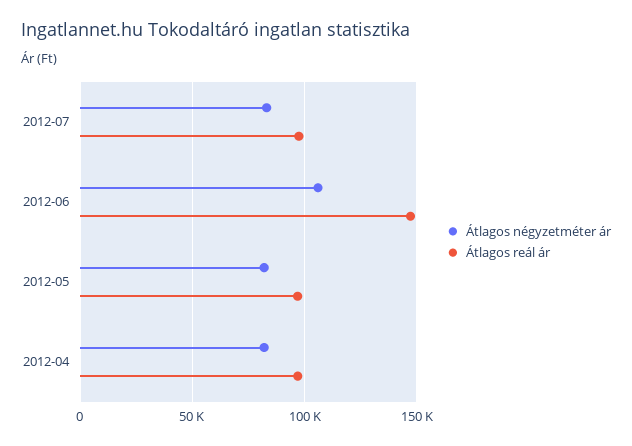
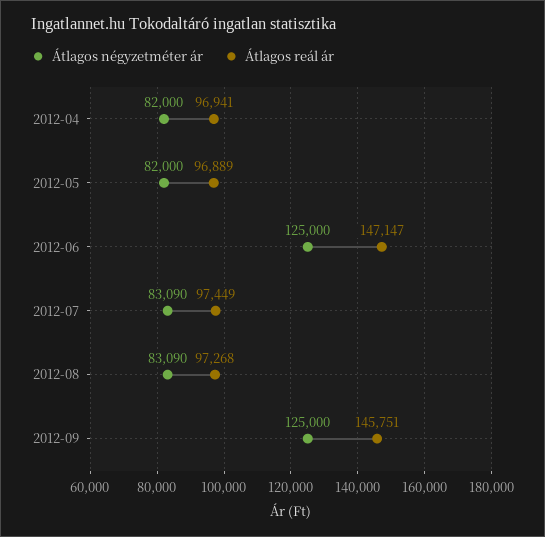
Átlagos négyzetméter ár, 2012-06: 105000 -> 125000
Átlagos négyzetméter ár, 2012-08: none -> 83090
Átlagos reál ár, 2012-08: none -> 97268
Átlagos négyzetméter ár, 2012-09: none -> 125000
Átlagos reál ár, 2012-09: none -> 145751

